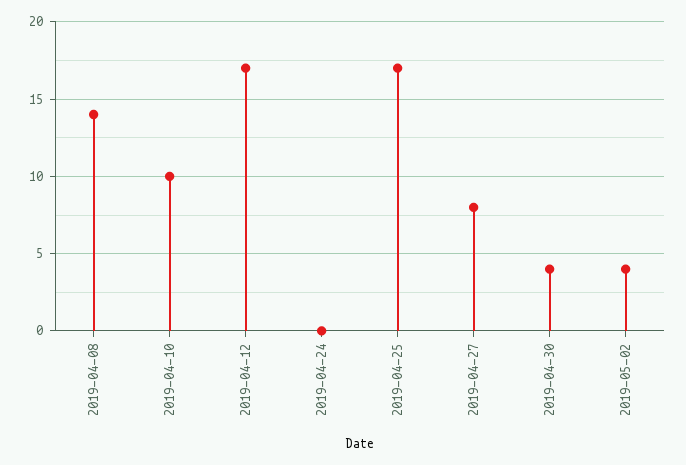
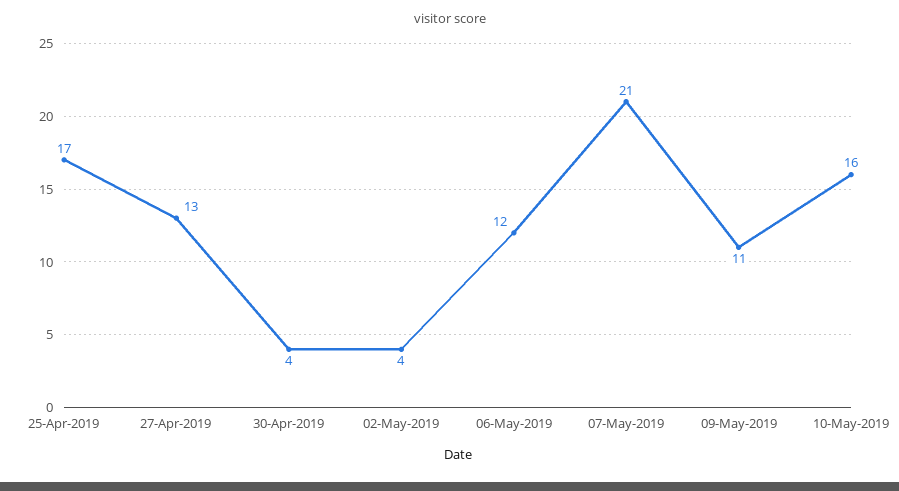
2019-04-08: 14 -> none
2019-04-10: 10 -> none
2019-04-12: 17 -> none
2019-04-24: 0 -> none
2019-04-27: 8 -> 13
06-May-2019: none -> 12
07-May-2019: none -> 21
09-May-2019: none -> 11
10-May-2019: none -> 16

